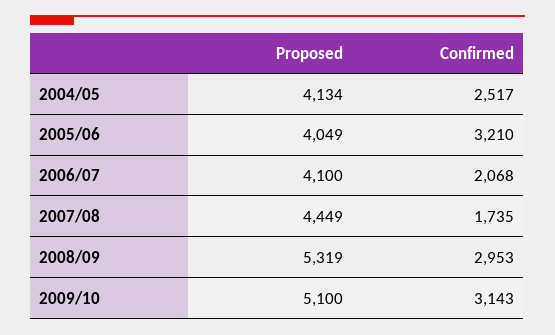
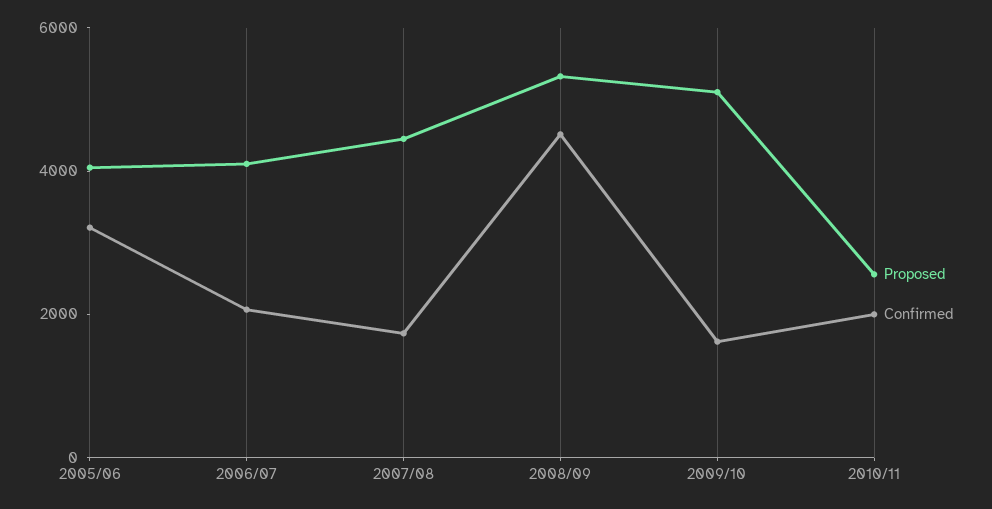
Proposed, 2004/05: 4134 -> none
Confirmed, 2004/05: 2517 -> none
Confirmed, 2008/09: 2953 -> 4500
Confirmed, 2009/10: 3143 -> 1500
Proposed, 2010/11: none -> 2500
Confirmed, 2010/11: none -> 2000

